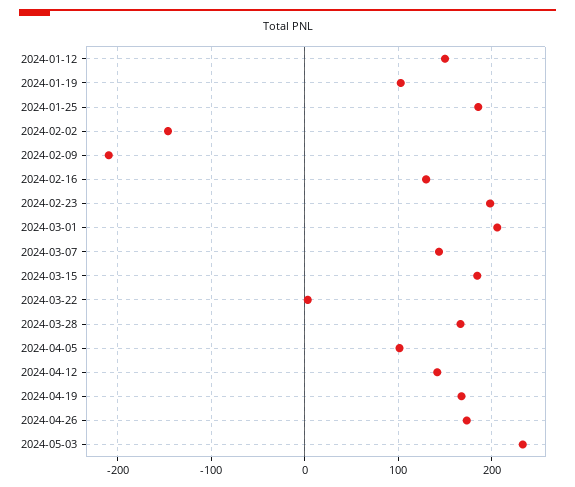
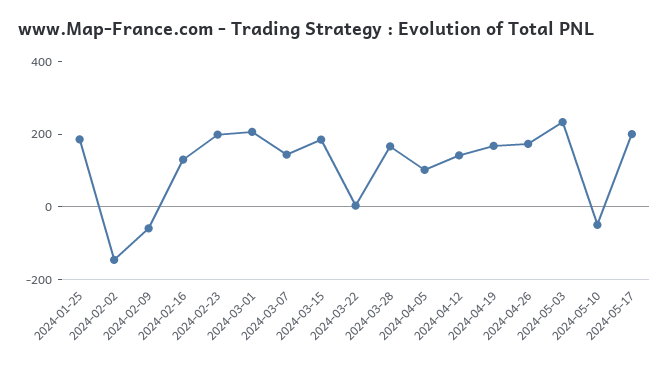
2024-01-12: 150 -> none
2024-01-19: 100 -> none
2024-02-09: -210 -> -50
2024-05-10: none -> -50
2024-05-17: none -> 200

